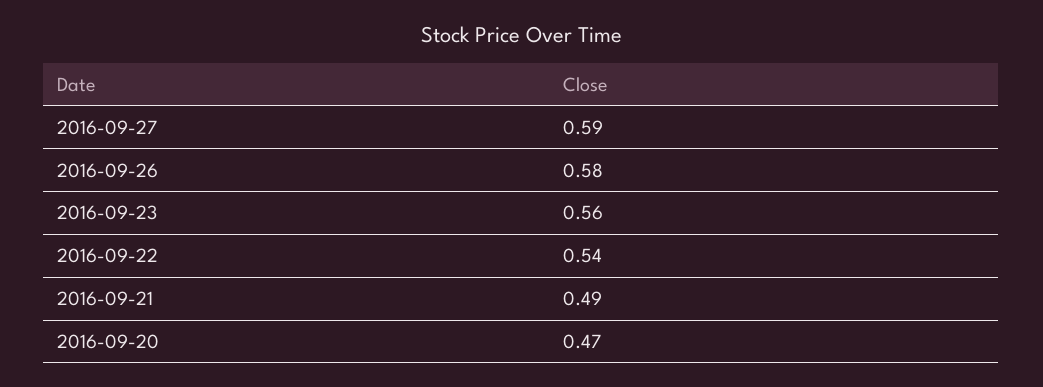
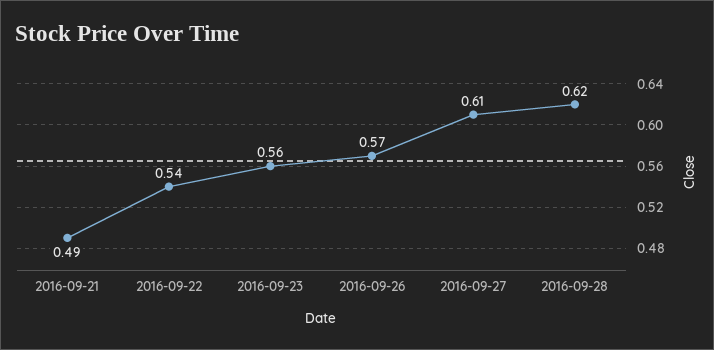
2016-09-27: 0.59 -> 0.61
2016-09-26: 0.58 -> 0.57
2016-09-20: 0.47 -> none
2016-09-28: none -> 0.62

